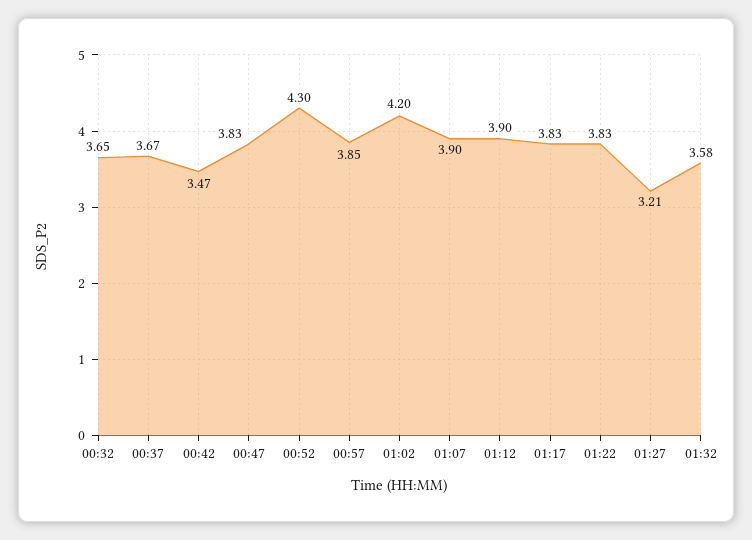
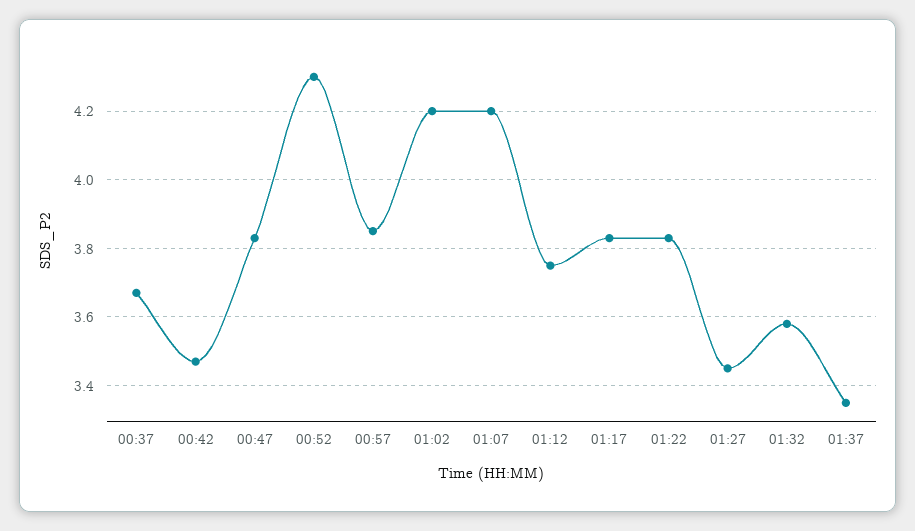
00:32: 3.65 -> none
01:07: 3.9 -> 4.2
01:12: 3.9 -> 3.75
01:27: 3.21 -> 3.45
01:37: none -> 3.35

